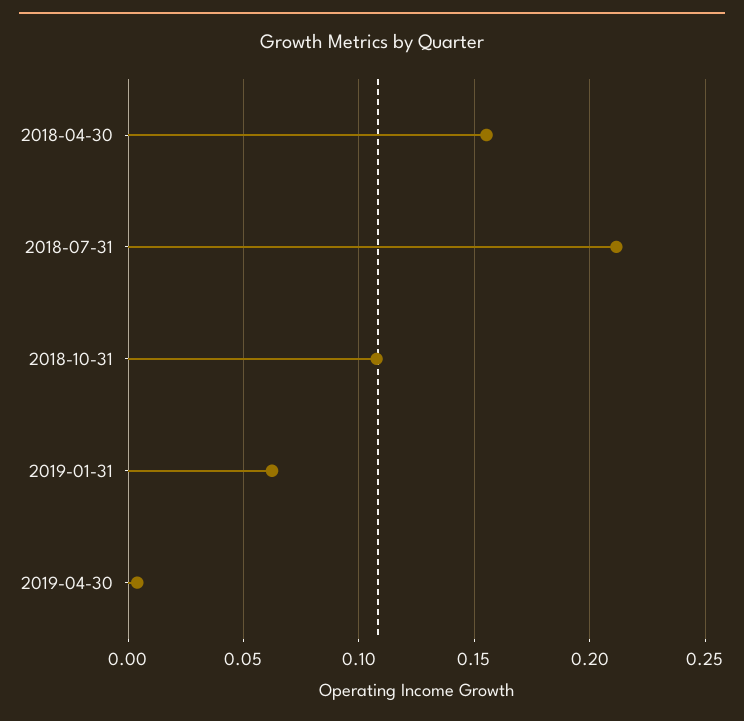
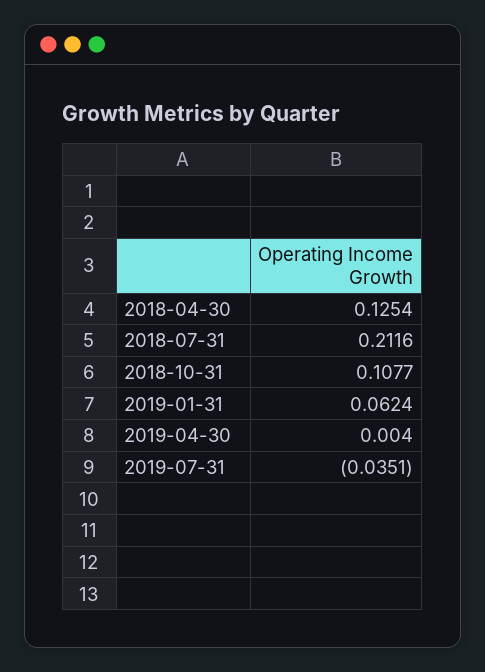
2018-04-30: 0.155 -> 0.1254
2019-07-31: none -> -0.0351

